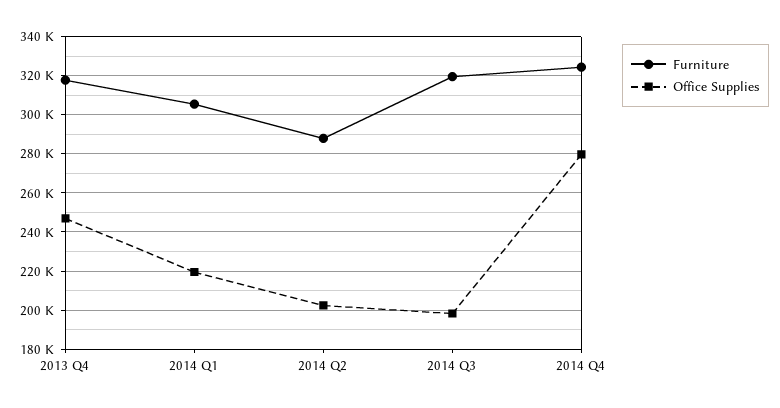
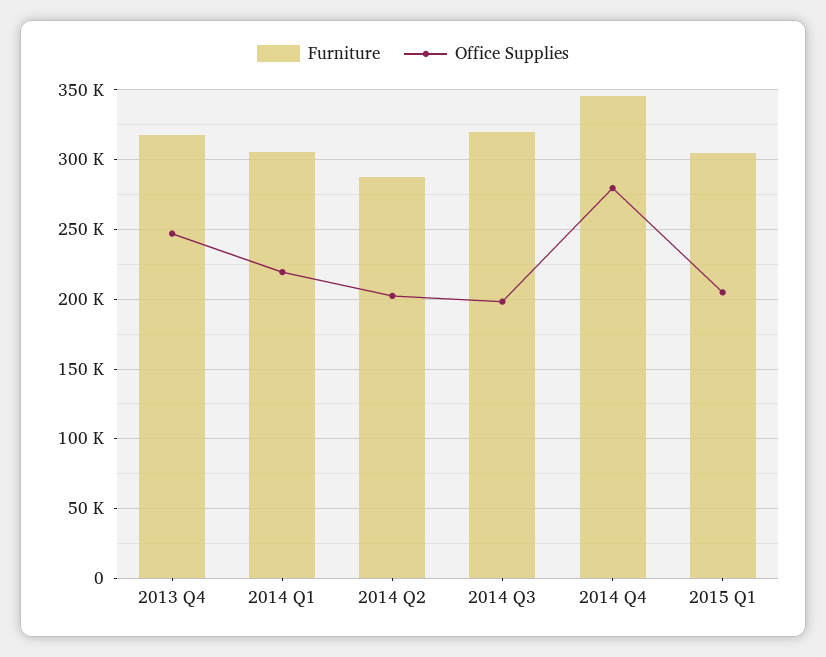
Furniture, 2014 Q4: 325000 -> 345000
Furniture, 2015 Q1: none -> 305000
Office Supplies, 2015 Q1: none -> 205000

